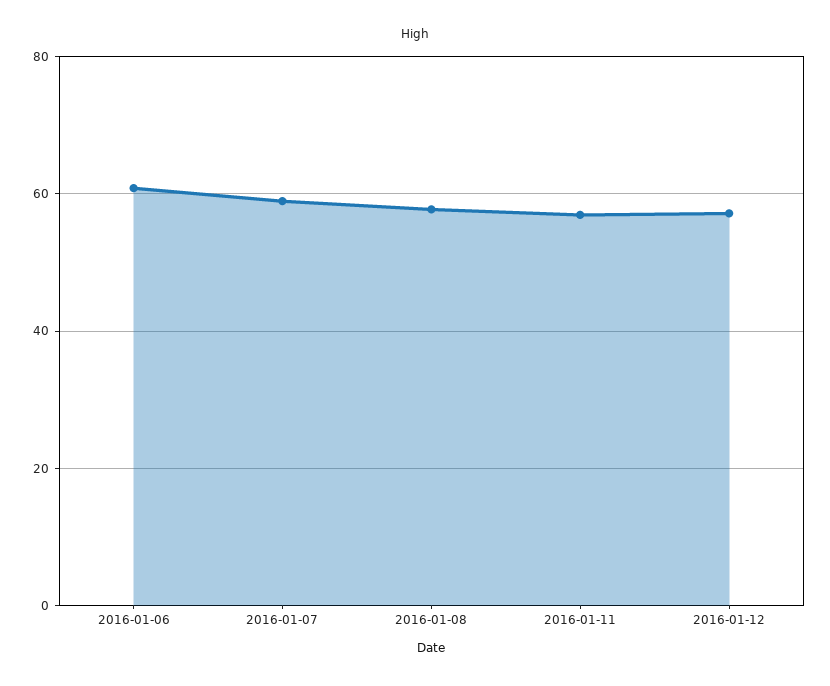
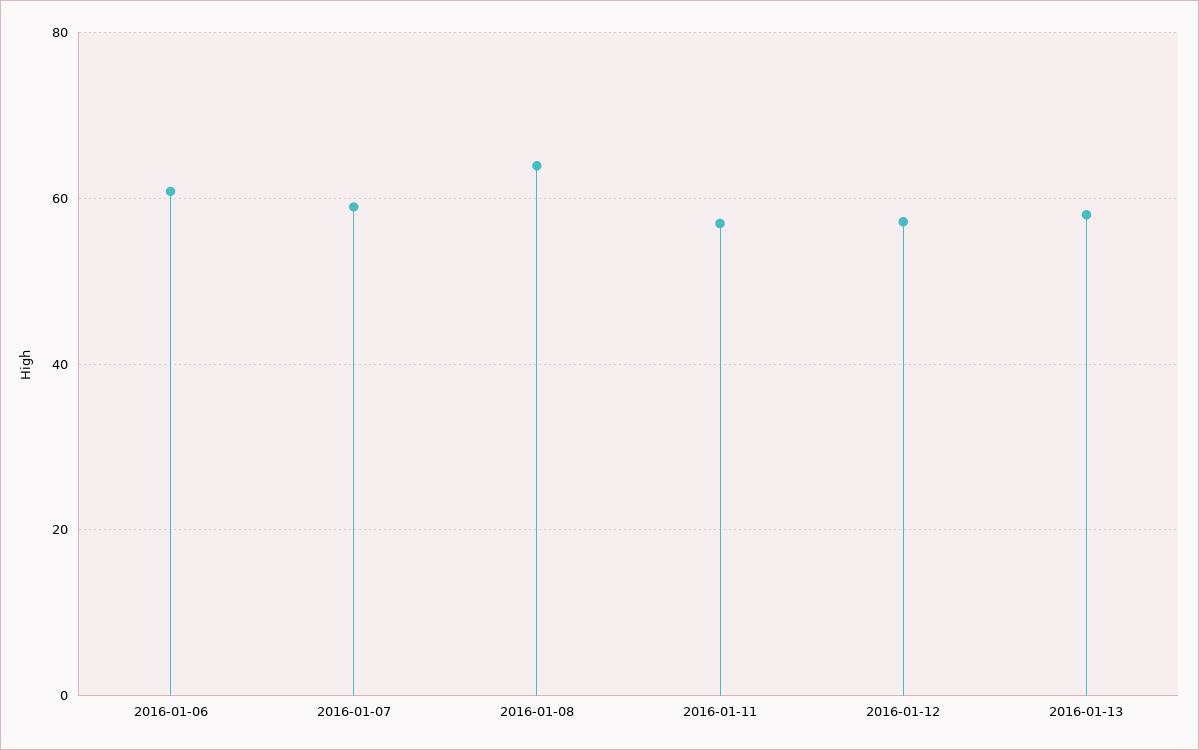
2016-01-08: 58 -> 64
2016-01-13: none -> 58

